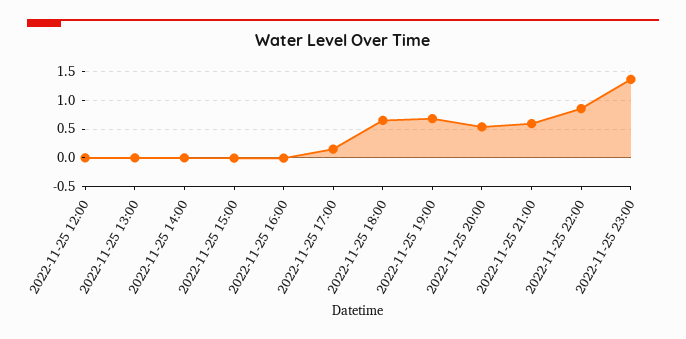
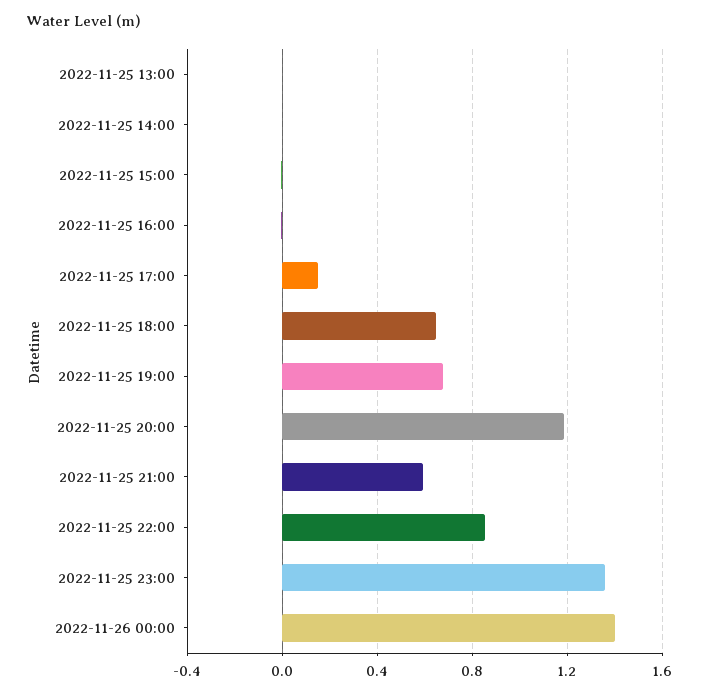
2022-11-25 12:00: 0 -> none
2022-11-25 20:00: 0.5 -> 1.2
2022-11-26 00:00: none -> 1.4

